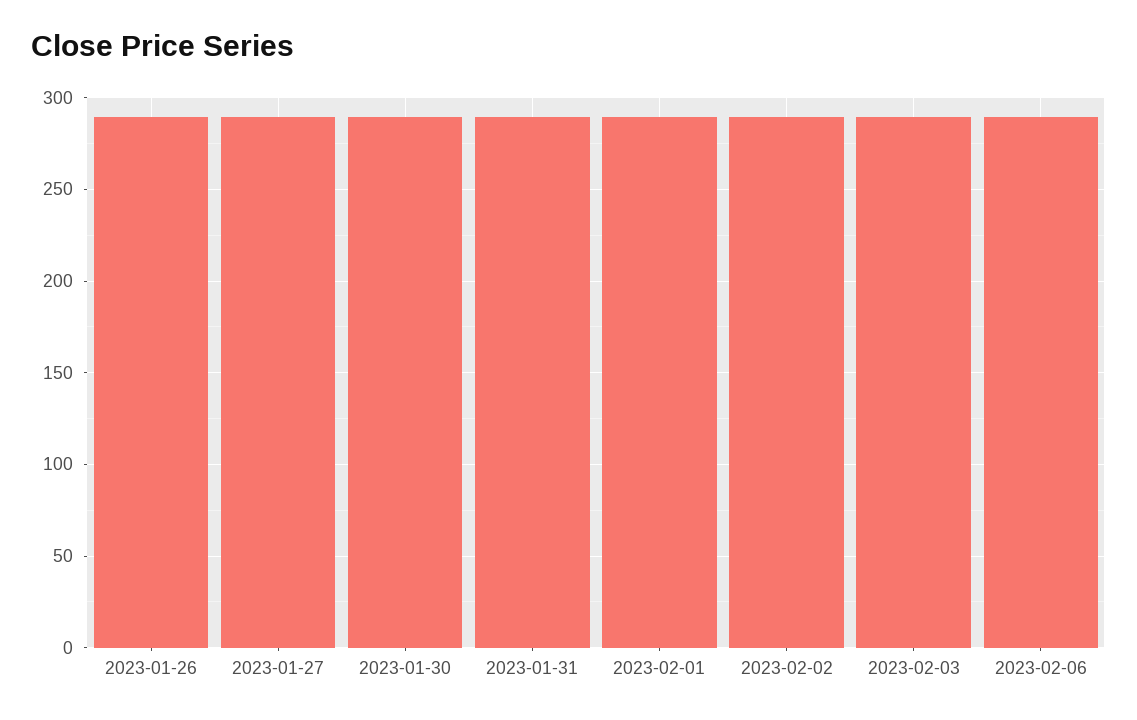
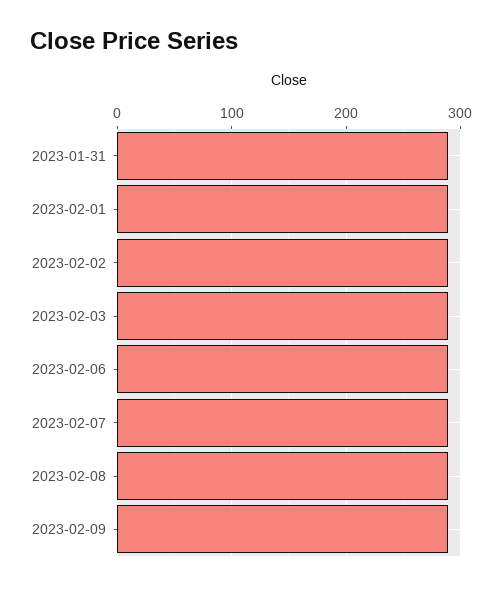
2023-01-26: 290 -> none
2023-01-27: 290 -> none
2023-01-30: 290 -> none
2023-02-07: none -> 290
2023-02-08: none -> 290
2023-02-09: none -> 290

